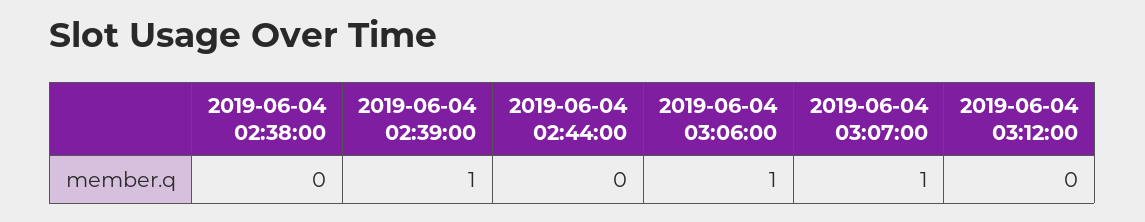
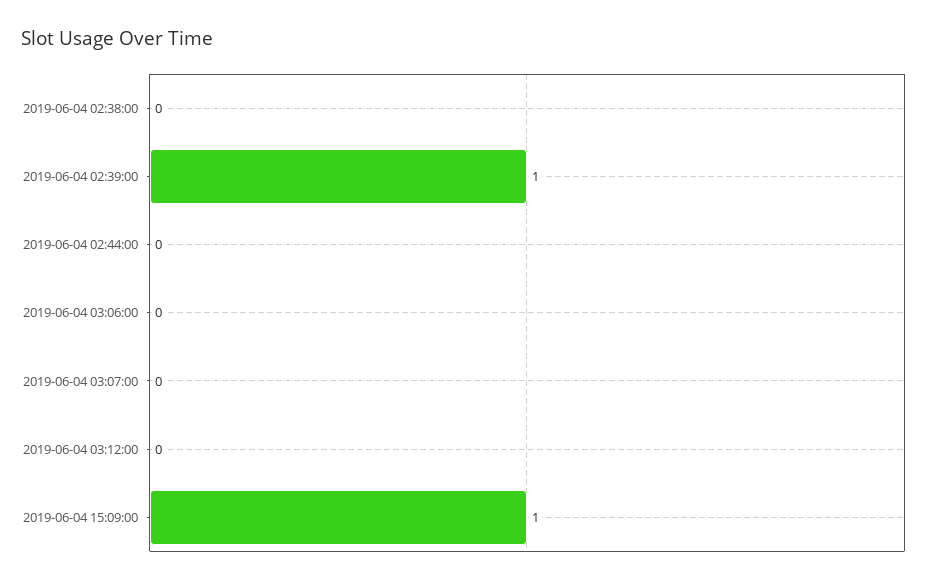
2019-06-04 03:06:00: 1 -> 0
2019-06-04 03:07:00: 1 -> 0
2019-06-04 15:09:00: none -> 1

